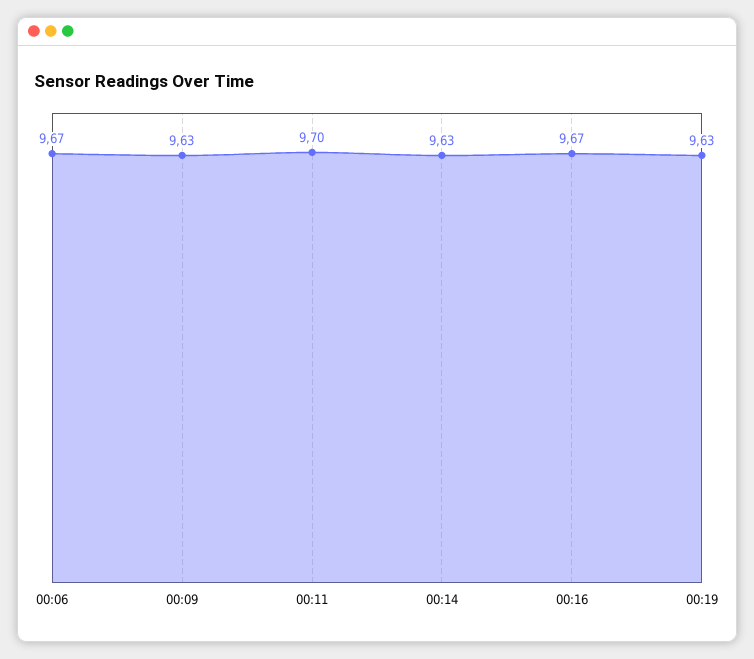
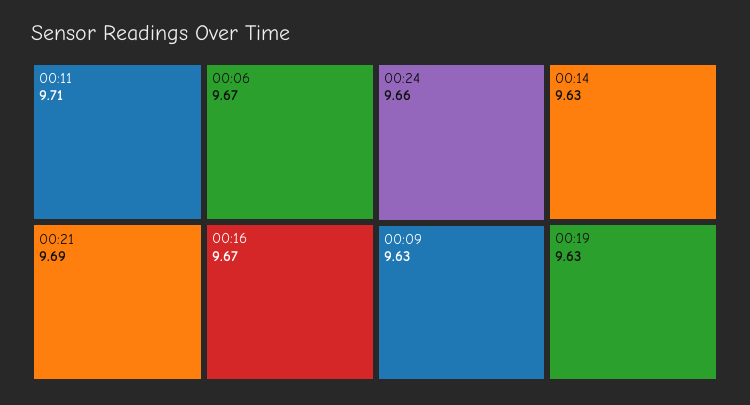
00:11: 9.7 -> 9.71
00:21: none -> 9.69
00:24: none -> 9.66

